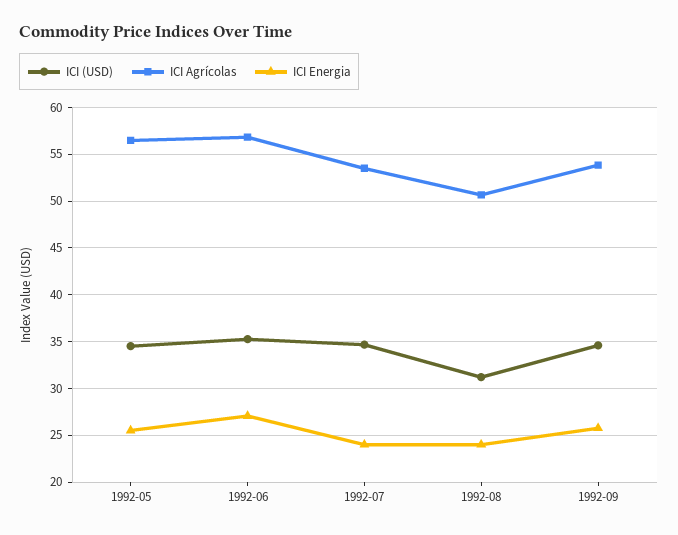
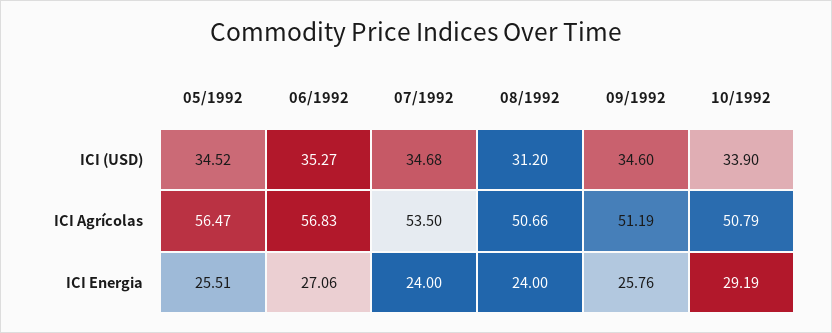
ICI Agrícolas, 1992-09: 54 -> 51.19
ICI (USD), 10/1992: none -> 33.9
ICI Agrícolas, 10/1992: none -> 50.79
ICI Energia, 10/1992: none -> 29.19

